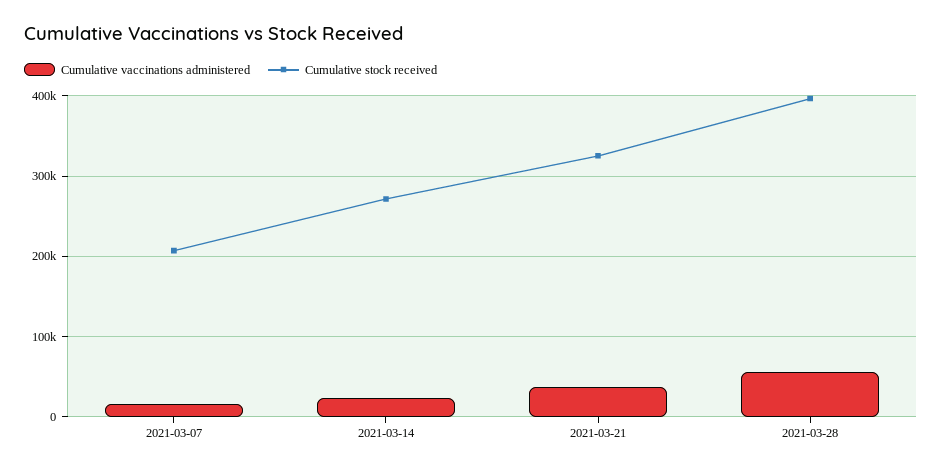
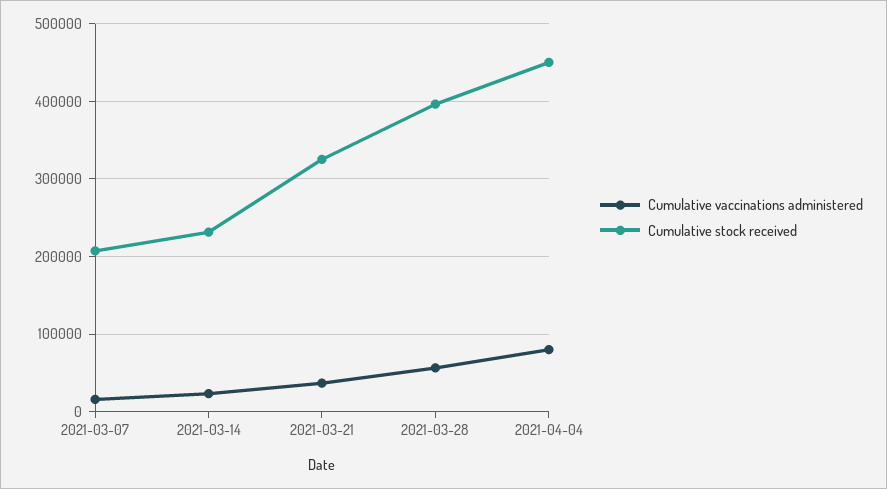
Cumulative stock received, 2021-03-14: 270000 -> 230000
Cumulative vaccinations administered, 2021-04-04: none -> 80000
Cumulative stock received, 2021-04-04: none -> 450000

